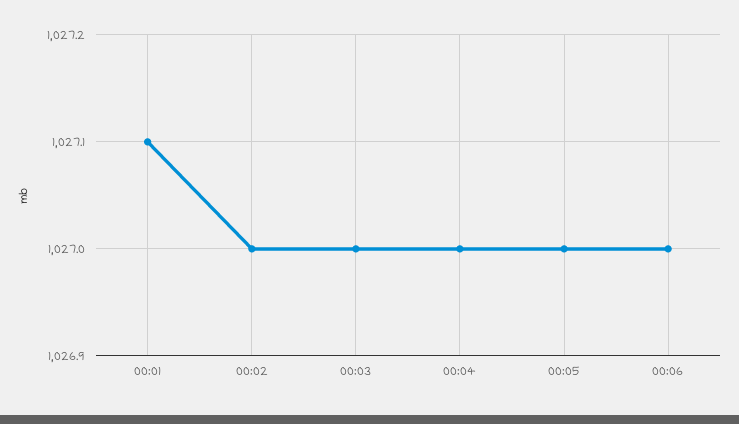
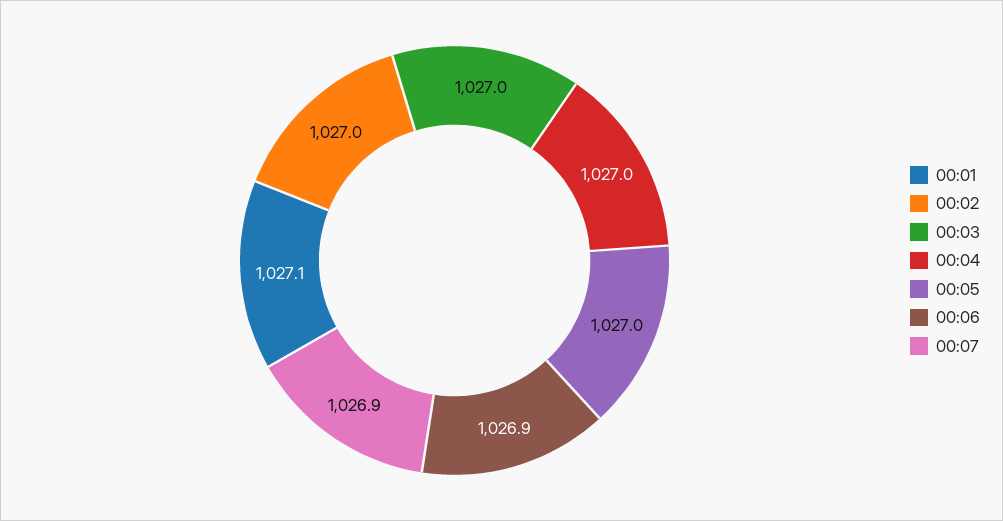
00:06: 1027 -> 1026.9
00:07: none -> 1026.9

